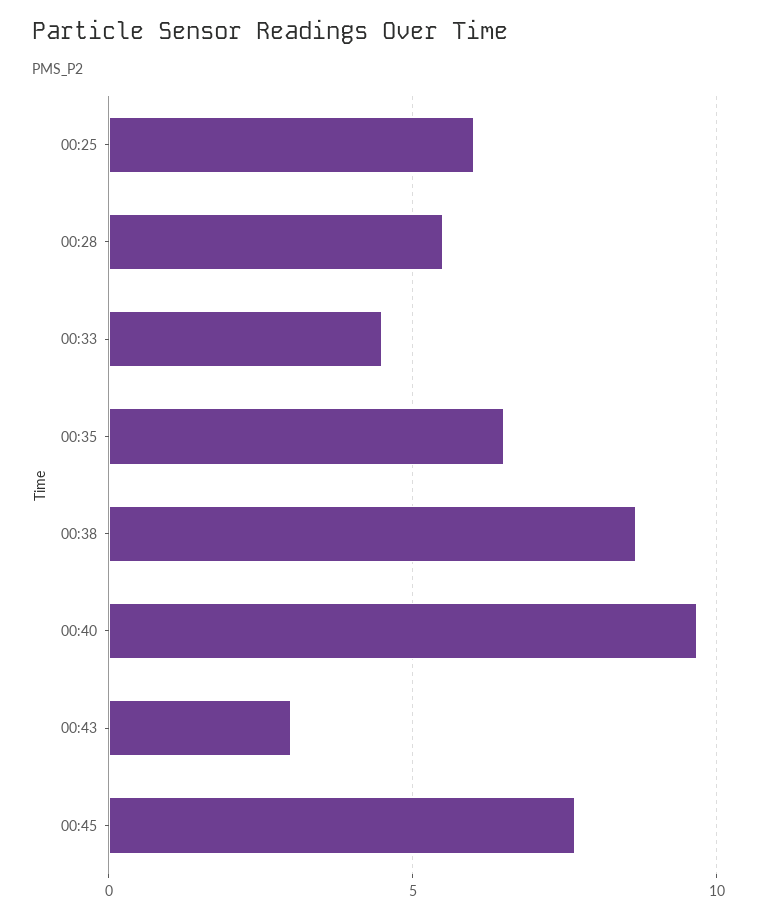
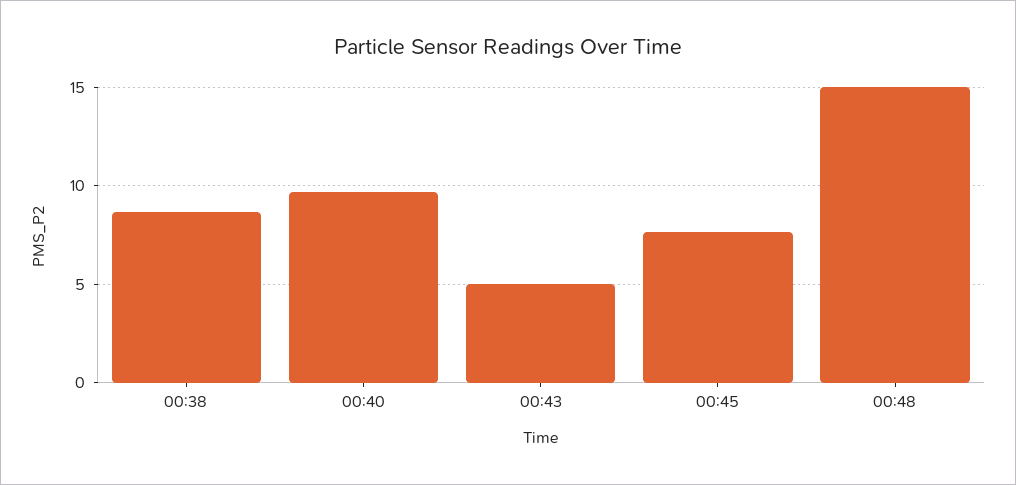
00:25: 6 -> none
00:28: 5.5 -> none
00:33: 4.5 -> none
00:35: 6.5 -> none
00:43: 3 -> 5
00:48: none -> 15

